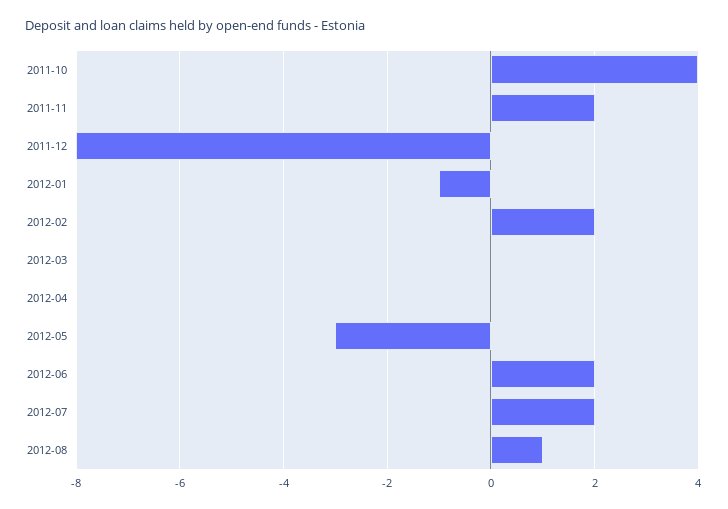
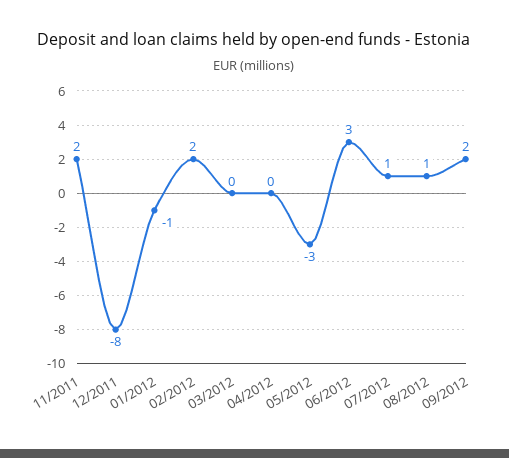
2011-10: 4 -> none
2012-06: 2 -> 3
2012-07: 2 -> 1
09/2012: none -> 2

